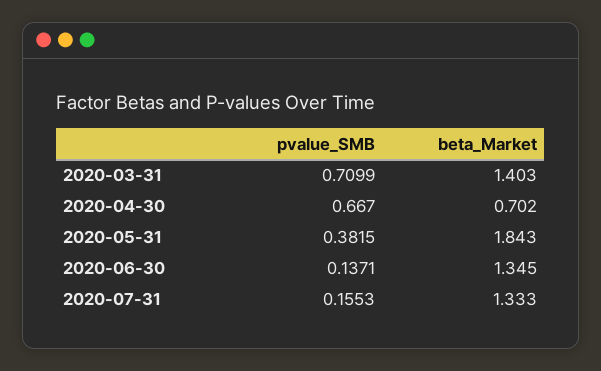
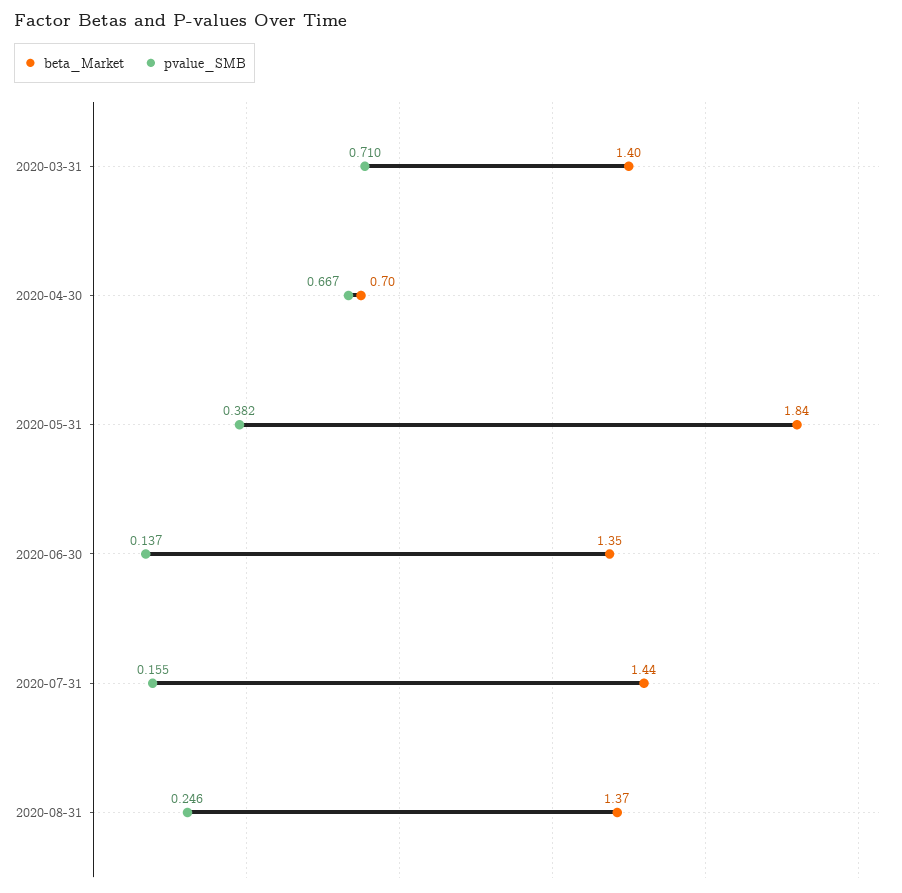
beta_Market, 2020-07-31: 1.333 -> 1.44
beta_Market, 2020-08-31: none -> 1.37
pvalue_SMB, 2020-08-31: none -> 0.246

